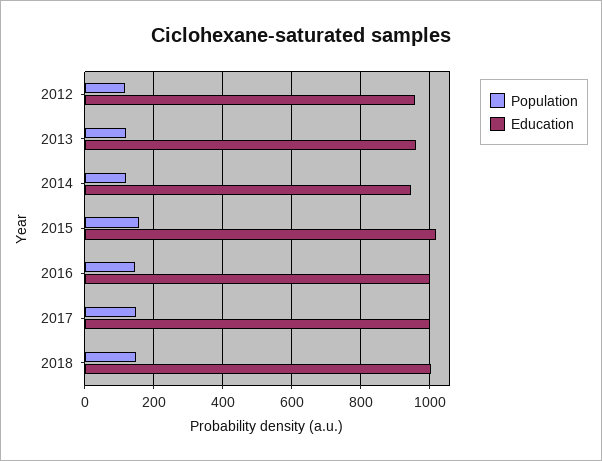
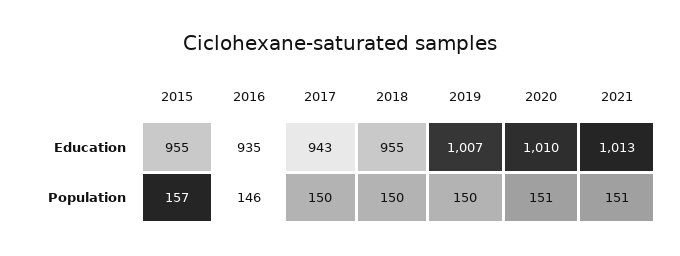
Population, 2012: 120 -> none
Education, 2012: 960 -> none
Population, 2013: 120 -> none
Education, 2013: 960 -> none
Population, 2014: 120 -> none
Education, 2014: 940 -> none
Education, 2015: 1020 -> 955
Education, 2016: 1000 -> 935
Education, 2017: 1000 -> 943
Education, 2018: 1000 -> 955
Education, 2019: none -> 1007
Education, 2020: none -> 1010
Education, 2021: none -> 1013
Population, 2019: none -> 150
Population, 2020: none -> 151
Population, 2021: none -> 151

